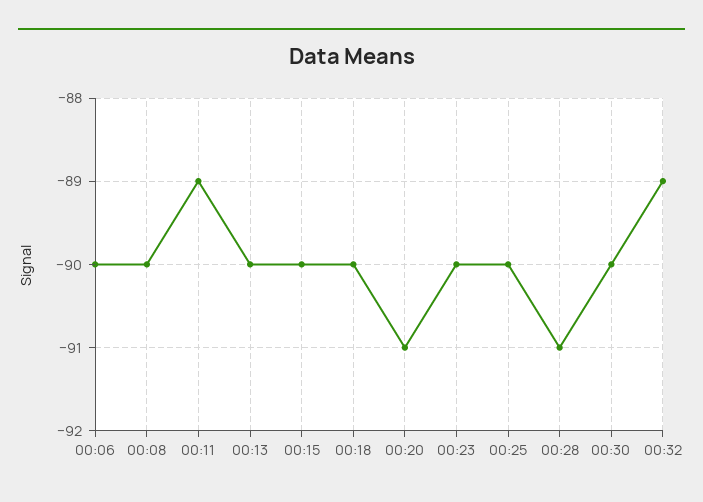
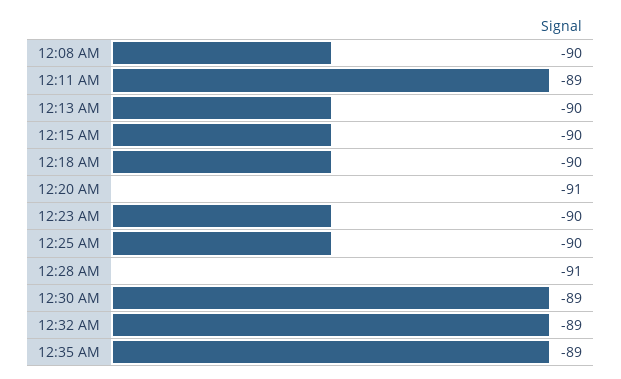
00:06: -90 -> none
00:30: -90 -> -89
12:35 AM: none -> -89

